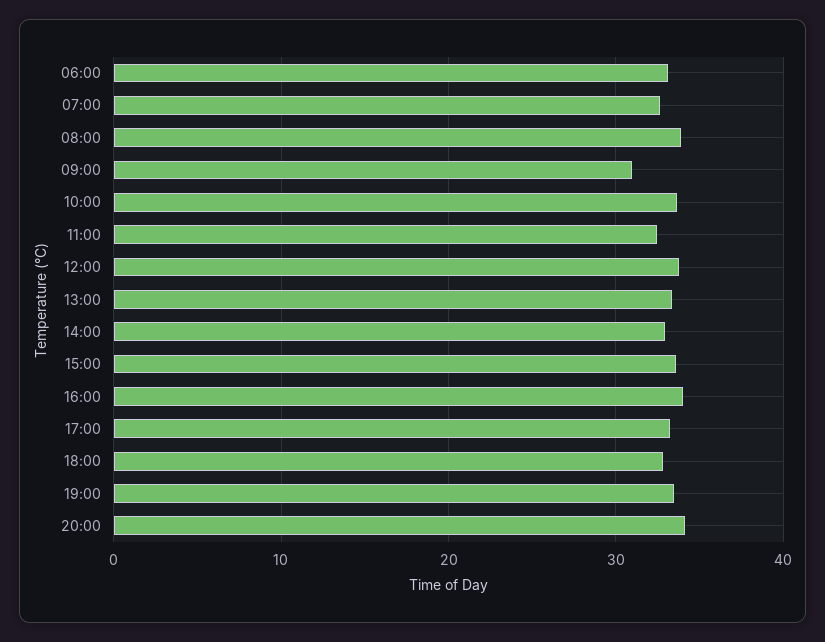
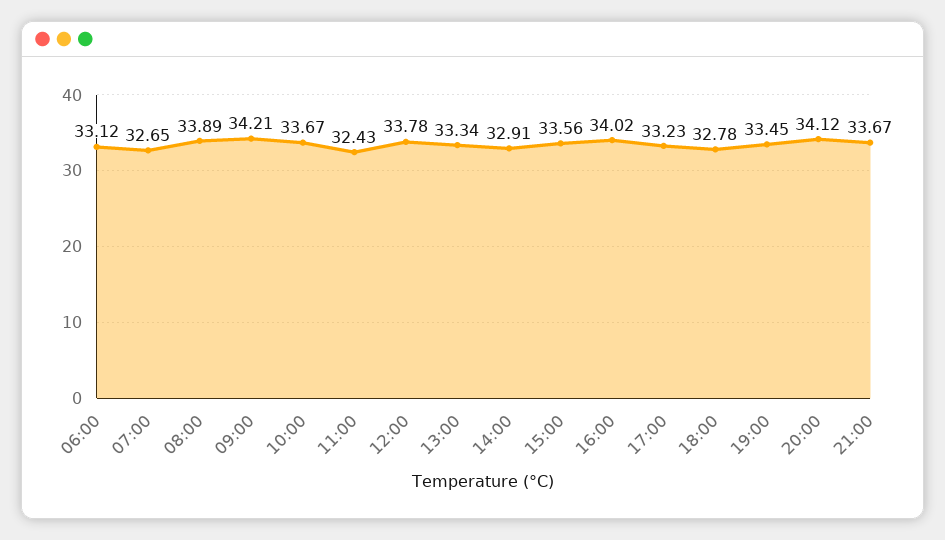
09:00: 31 -> 34.21
21:00: none -> 33.67

